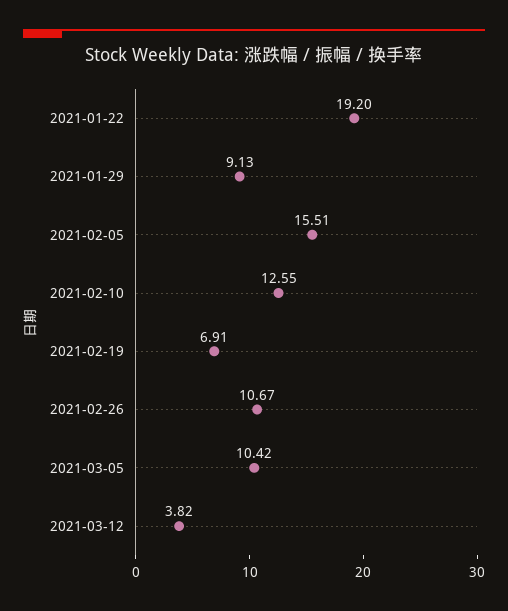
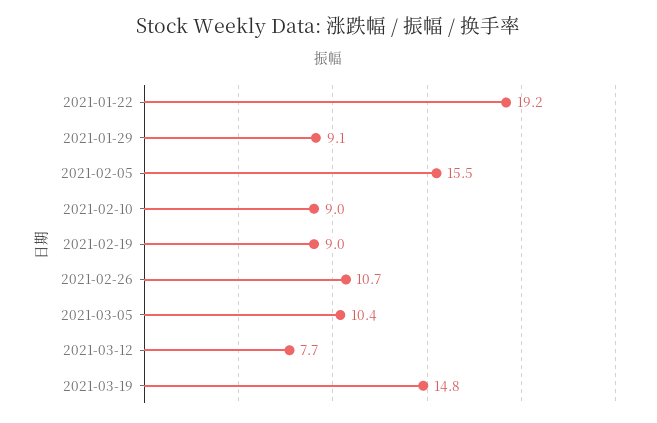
2021-02-10: 12.55 -> 9
2021-02-19: 6.91 -> 9
2021-03-12: 3.82 -> 7.7
2021-03-19: none -> 14.8

